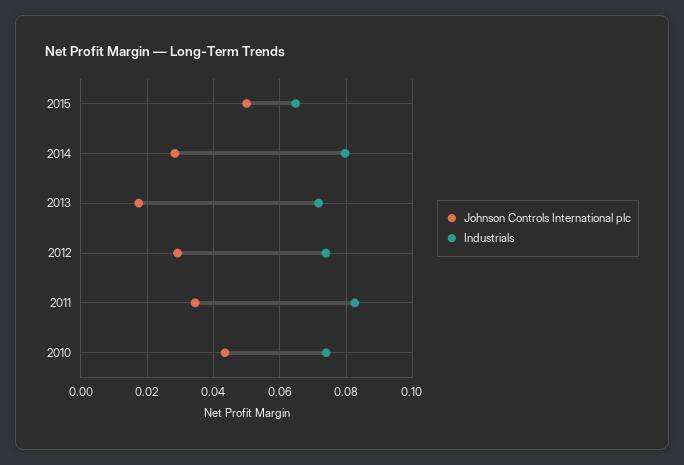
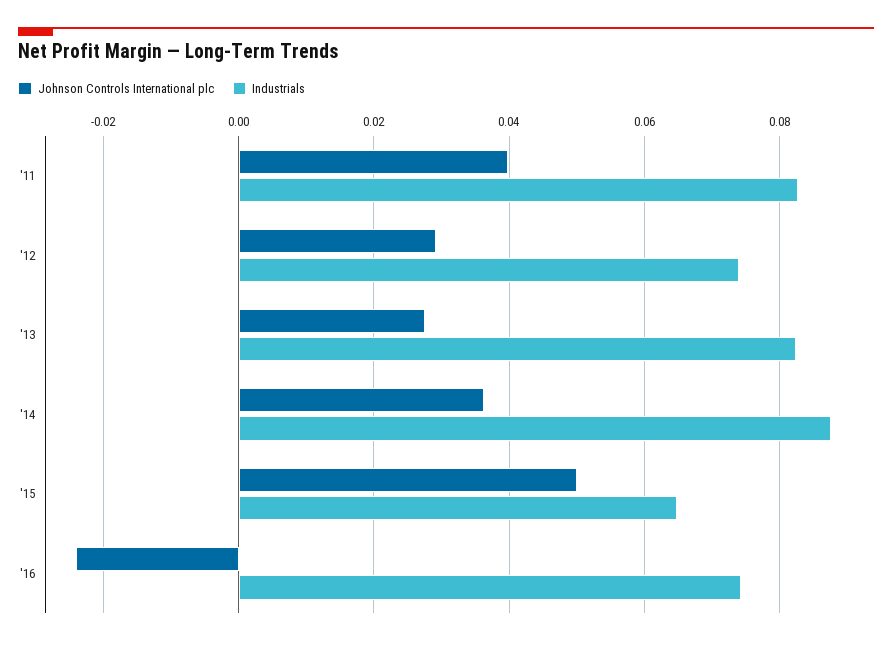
Johnson Controls International plc, 2014: 0.028 -> 0.036
Industrials, 2014: 0.08 -> 0.088
Johnson Controls International plc, 2013: 0.018 -> 0.028
Industrials, 2013: 0.072 -> 0.082
Johnson Controls International plc, 2011: 0.034 -> 0.04
Johnson Controls International plc, 2010: 0.044 -> none
Industrials, 2010: 0.074 -> none
Johnson Controls International plc, '16: none -> -0.024
Industrials, '16: none -> 0.074

